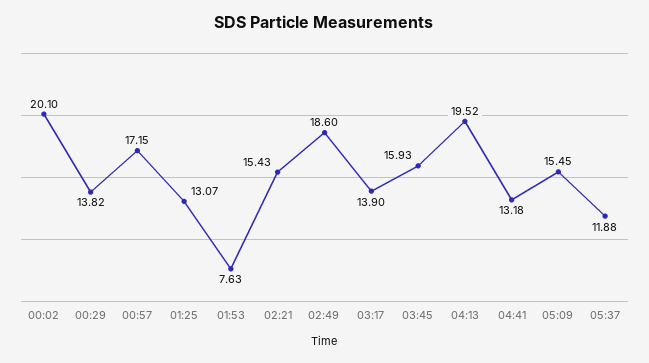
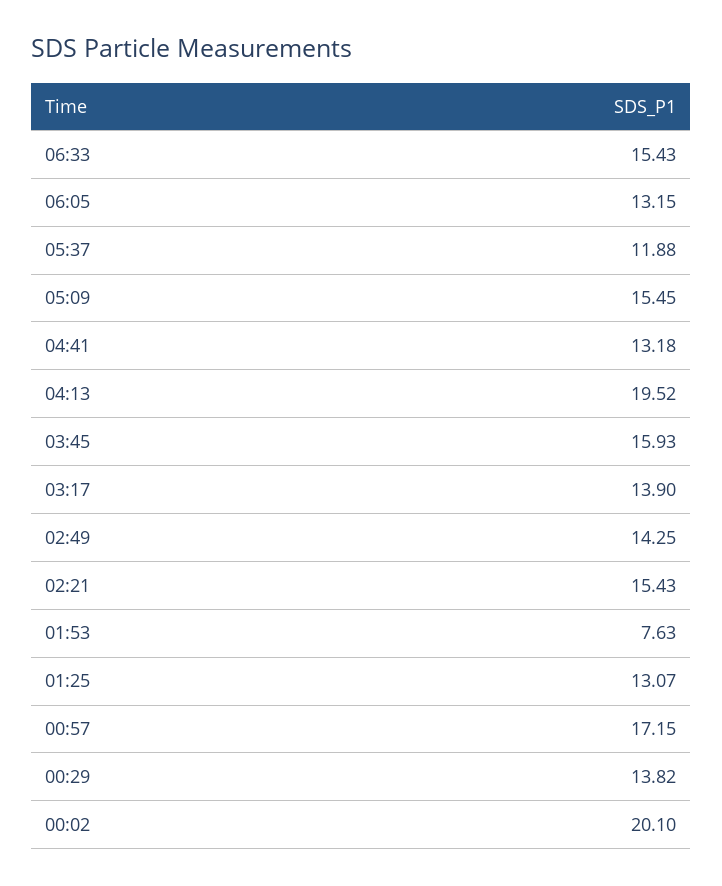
02:49: 18.6 -> 14.25
06:33: none -> 15.43
06:05: none -> 13.15

